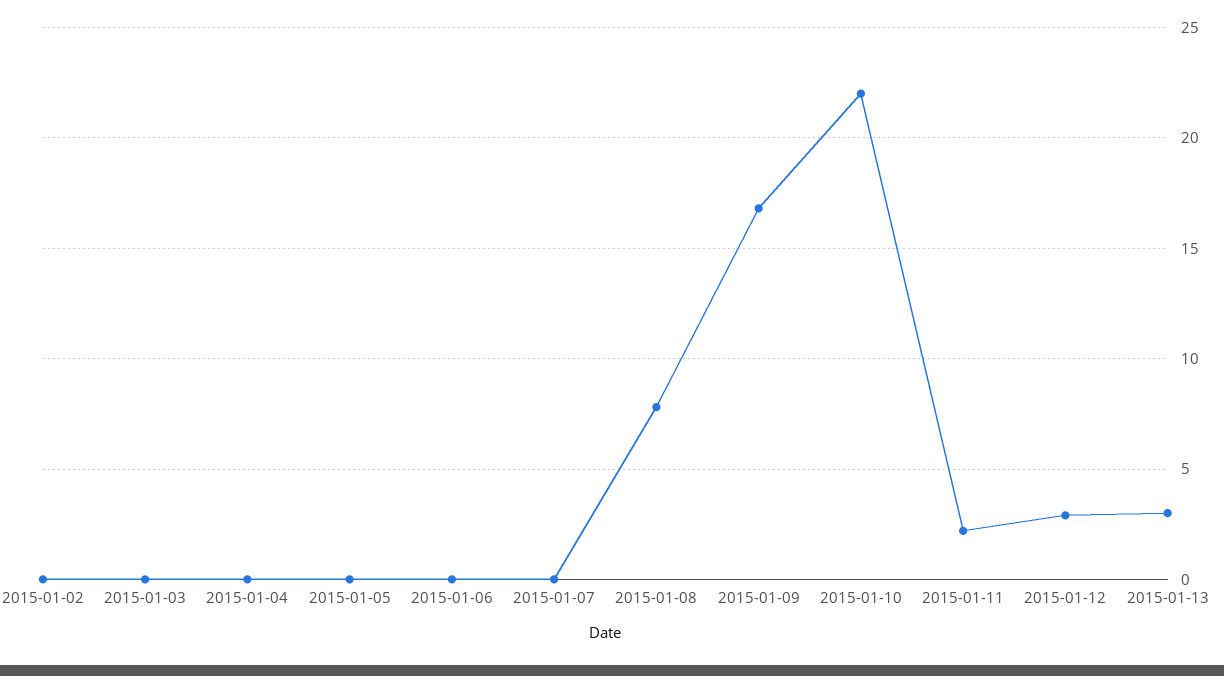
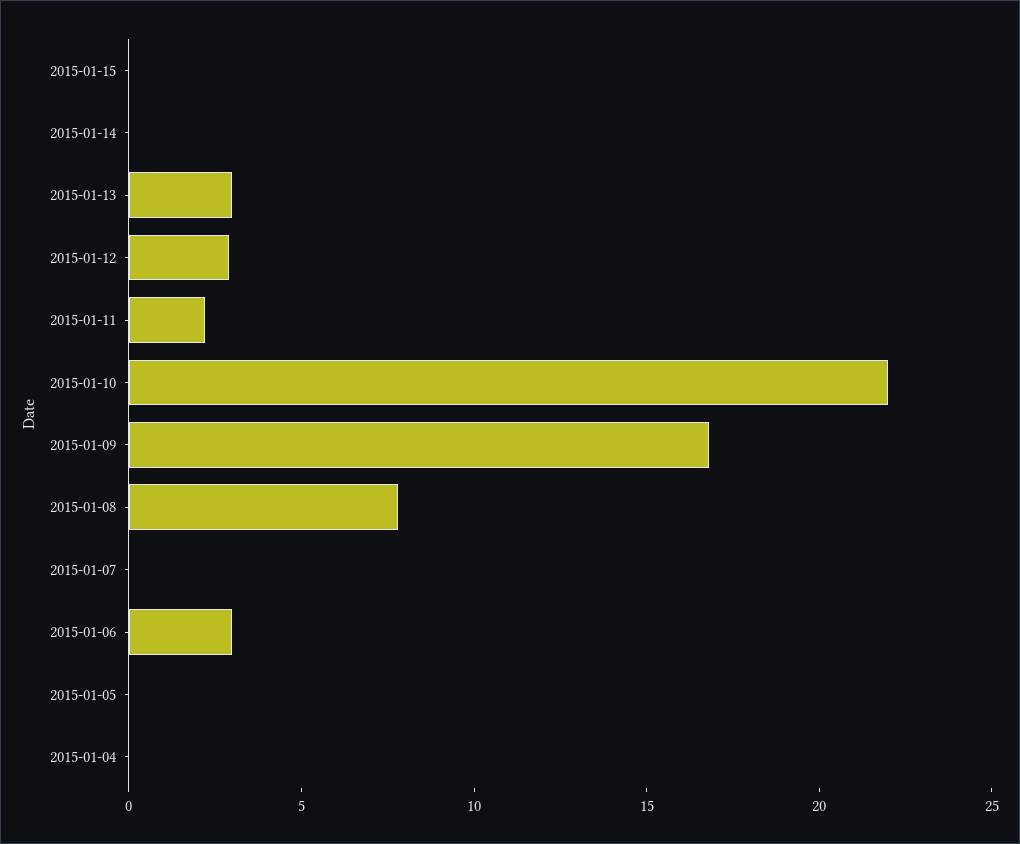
2015-01-02: 0 -> none
2015-01-03: 0 -> none
2015-01-06: 0 -> 3
2015-01-15: none -> 0
2015-01-14: none -> 0

